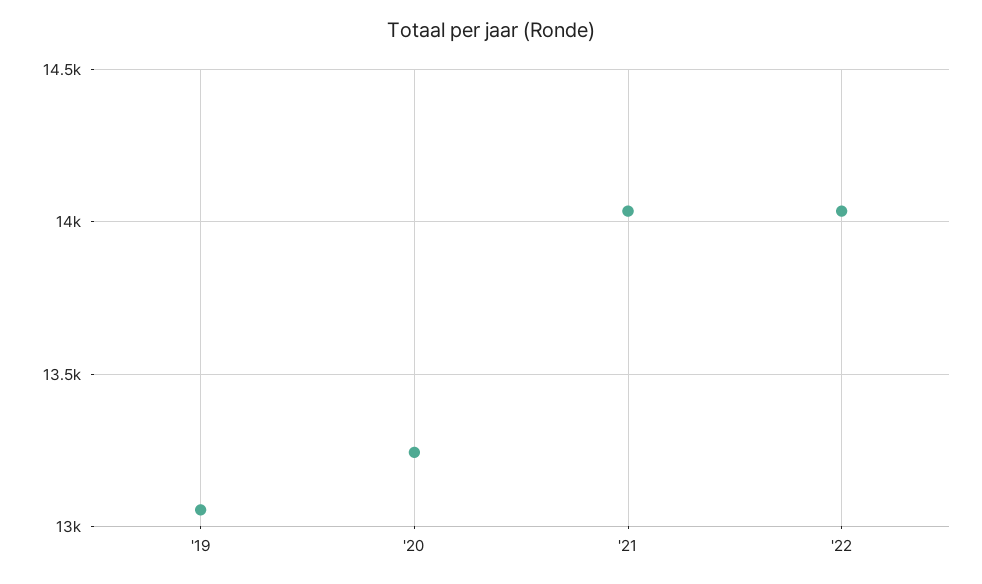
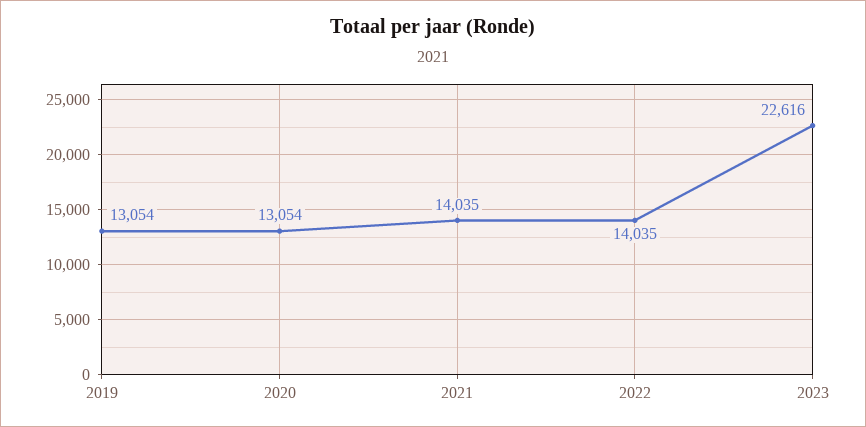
'20: 13250 -> 13054
2023: none -> 22616

